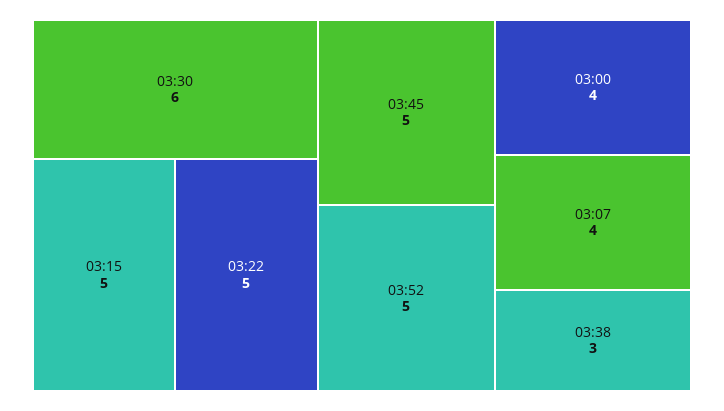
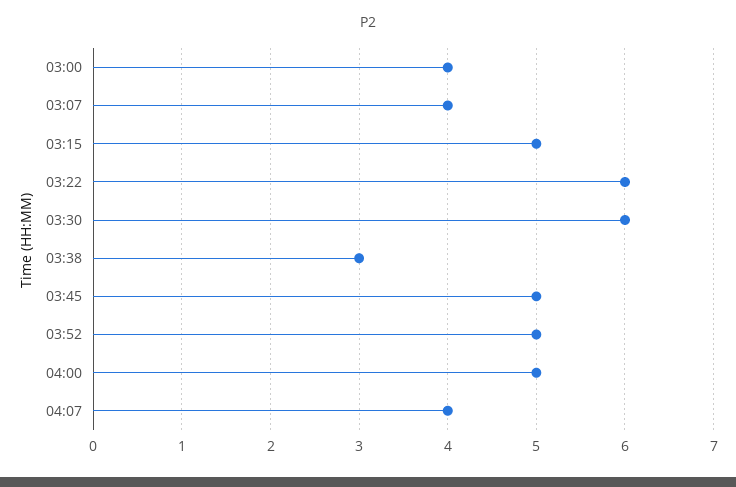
03:22: 5 -> 6
04:00: none -> 5
04:07: none -> 4

